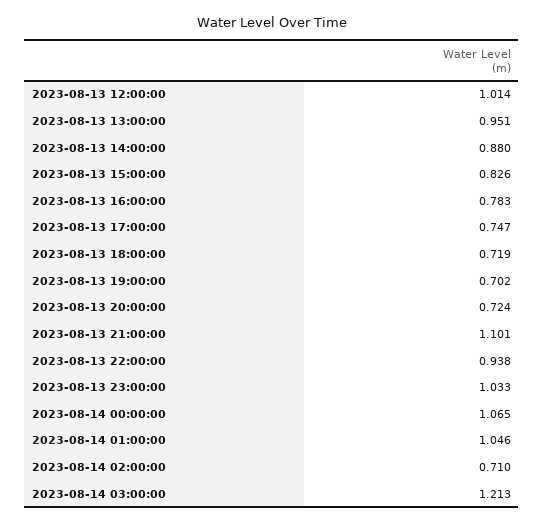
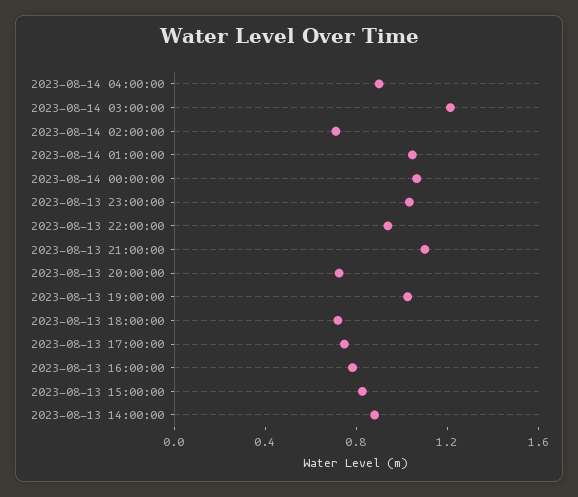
2023-08-13 12:00:00: 1.014 -> none
2023-08-13 13:00:00: 0.951 -> none
2023-08-13 19:00:00: 0.702 -> 1
2023-08-14 04:00:00: none -> 0.9

